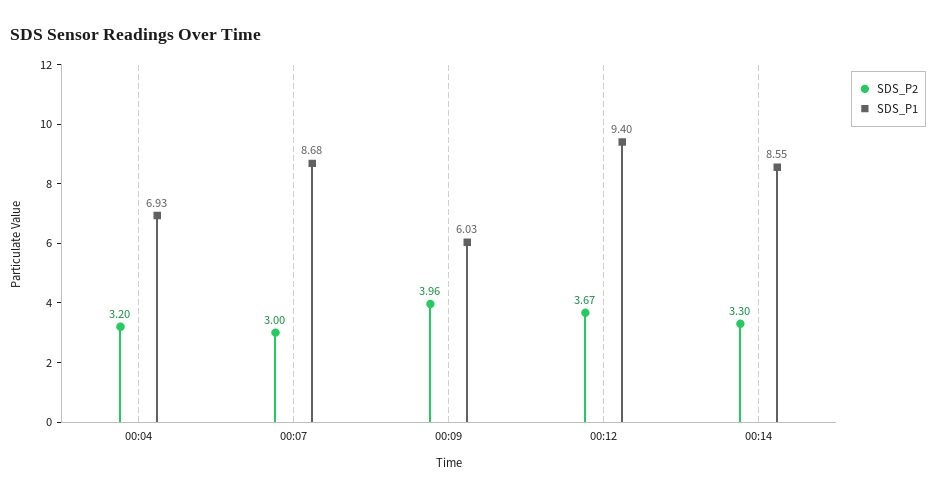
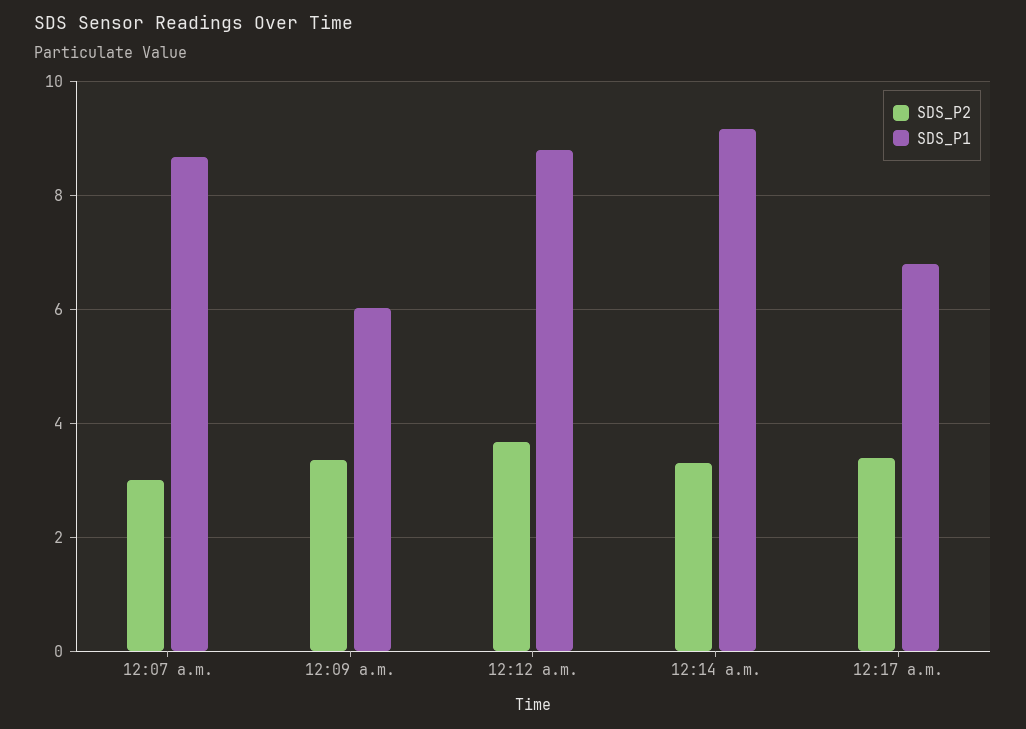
SDS_P2, 00:04: 3.2 -> none
SDS_P1, 00:04: 6.93 -> none
SDS_P2, 00:09: 3.96 -> 3.4
SDS_P1, 00:12: 9.4 -> 8.8
SDS_P1, 00:14: 8.55 -> 9.2
SDS_P2, 12:17 a.m.: none -> 3.4
SDS_P1, 12:17 a.m.: none -> 6.8

